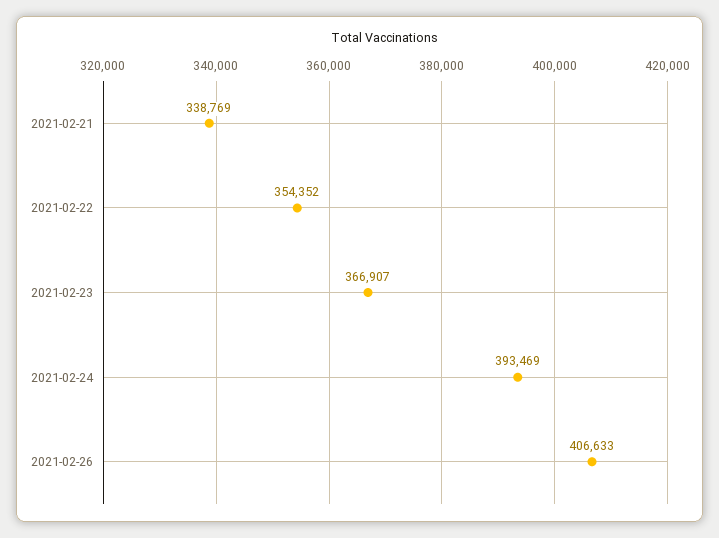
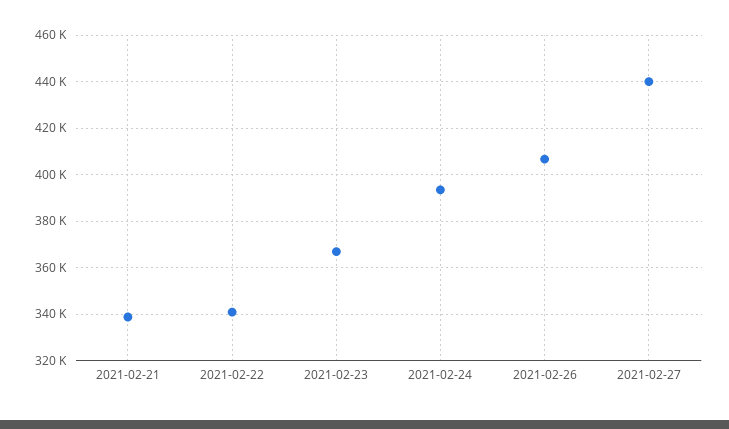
2021-02-22: 354352 -> 340000
2021-02-27: none -> 440000

